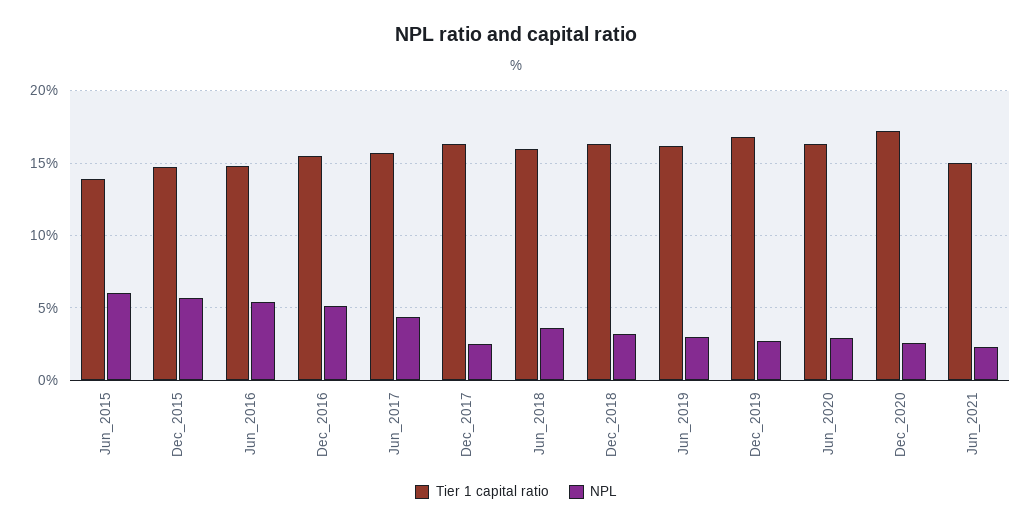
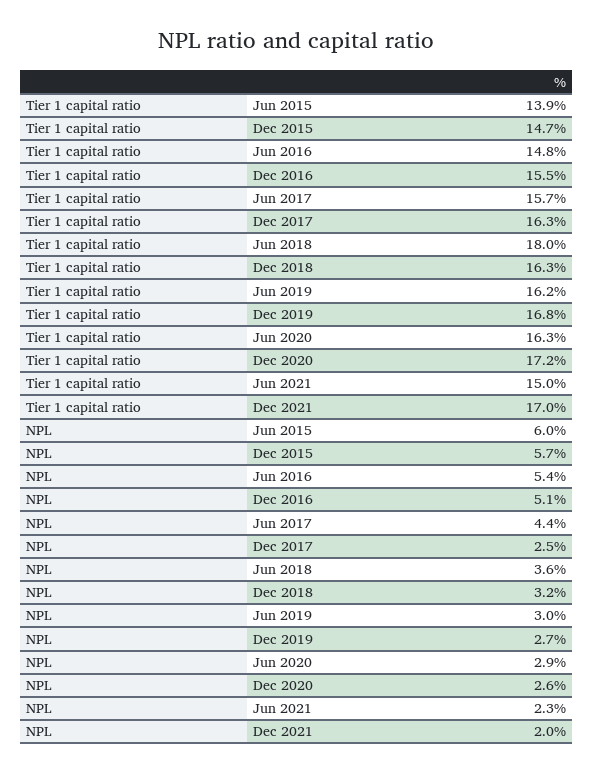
Tier 1 capital ratio, Jun_2018: 16 -> 18
Tier 1 capital ratio, Dec 2021: none -> 17
NPL, Dec 2021: none -> 2

